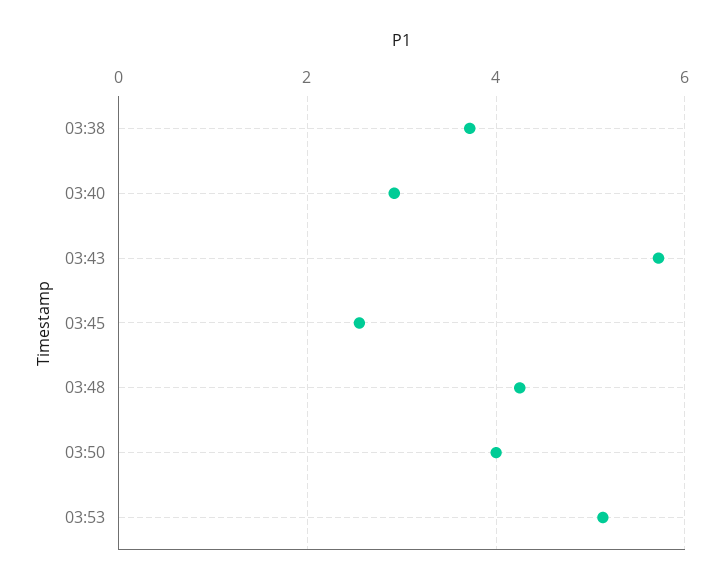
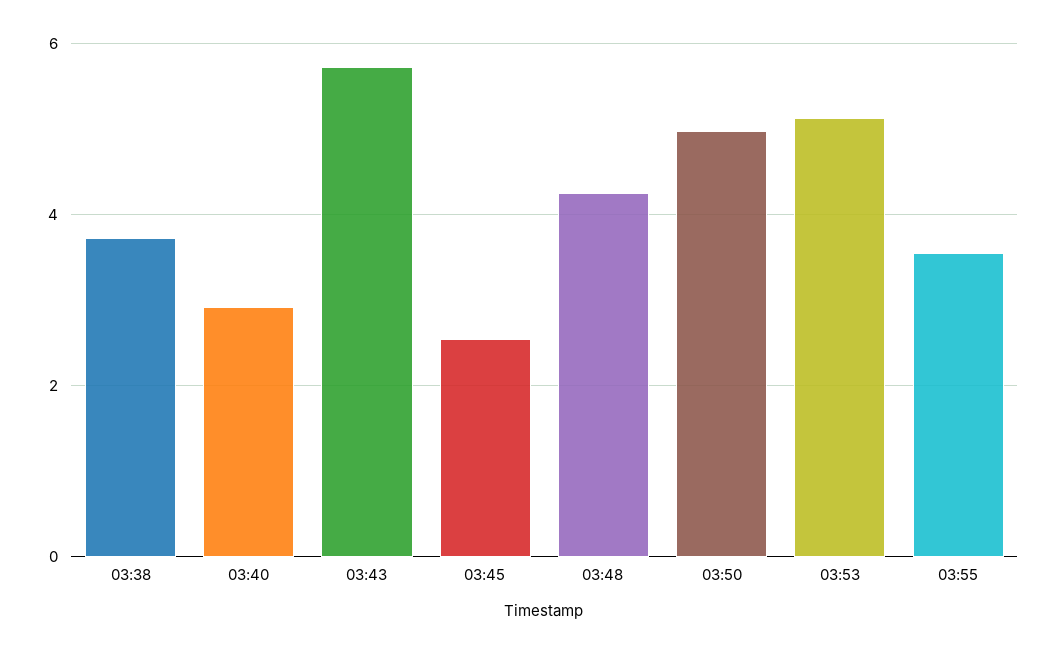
03:50: 4 -> 5
03:55: none -> 3.6

